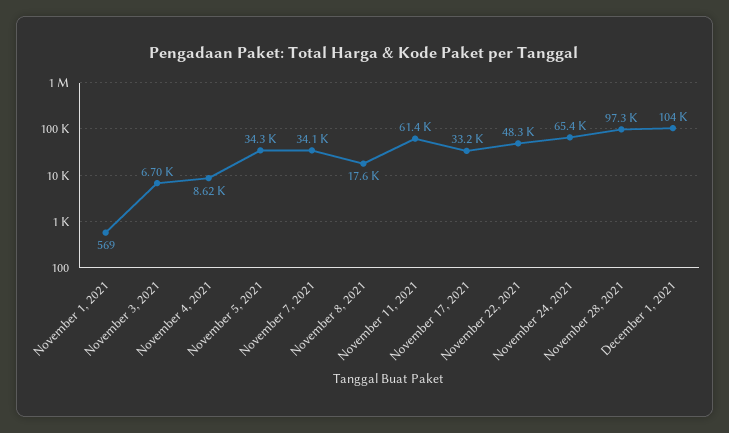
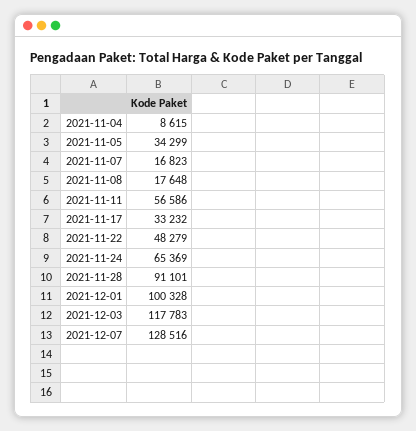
November 1, 2021: 569 -> none
November 3, 2021: 6700 -> none
November 7, 2021: 34100 -> 16823
November 11, 2021: 61400 -> 56586
November 28, 2021: 97300 -> 91101
December 1, 2021: 104000 -> 100328
2021-12-03: none -> 117783
2021-12-07: none -> 128516

